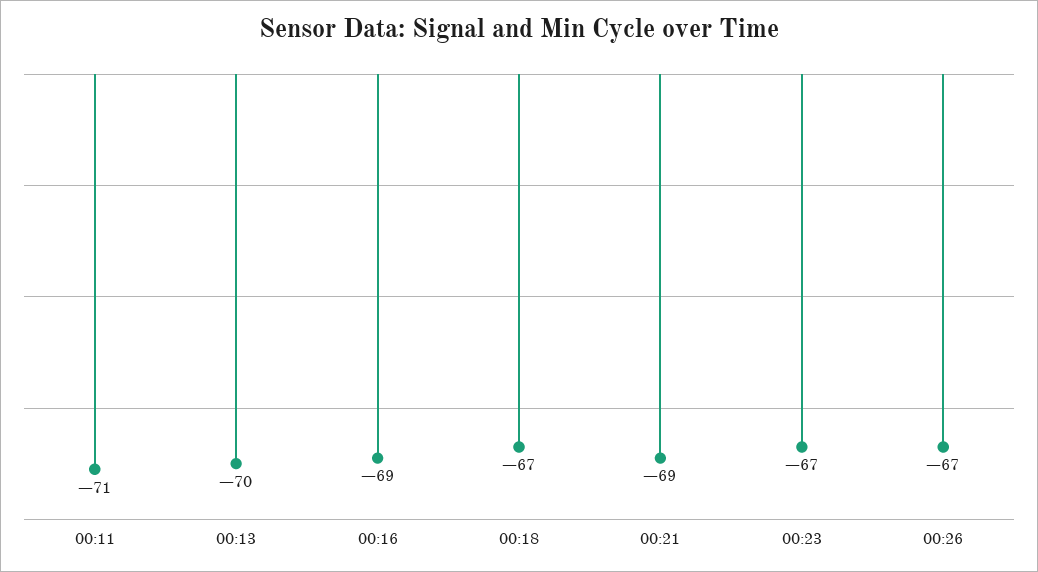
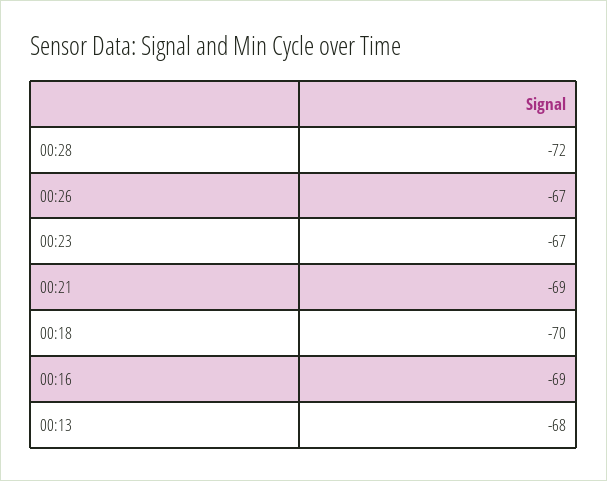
00:11: -71 -> none
00:13: -70 -> -68
00:18: -67 -> -70
00:28: none -> -72

